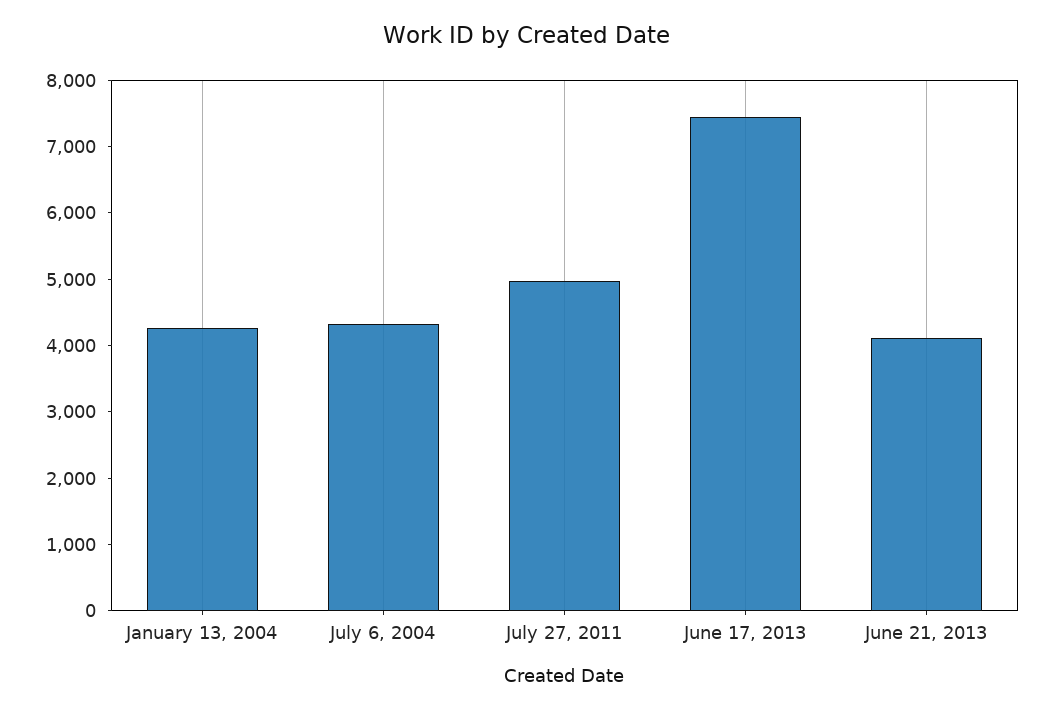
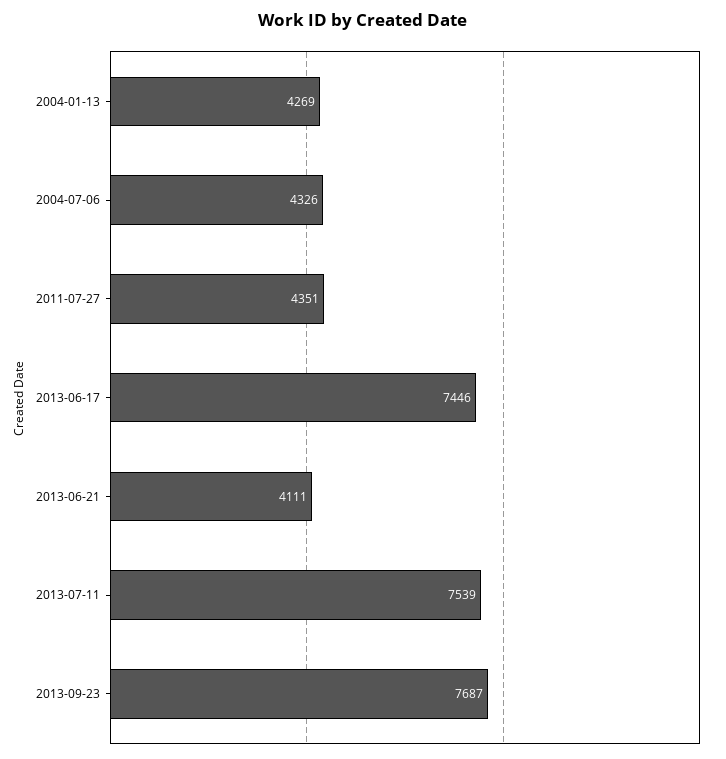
July 27, 2011: 5000 -> 4351
2013-07-11: none -> 7539
2013-09-23: none -> 7687

